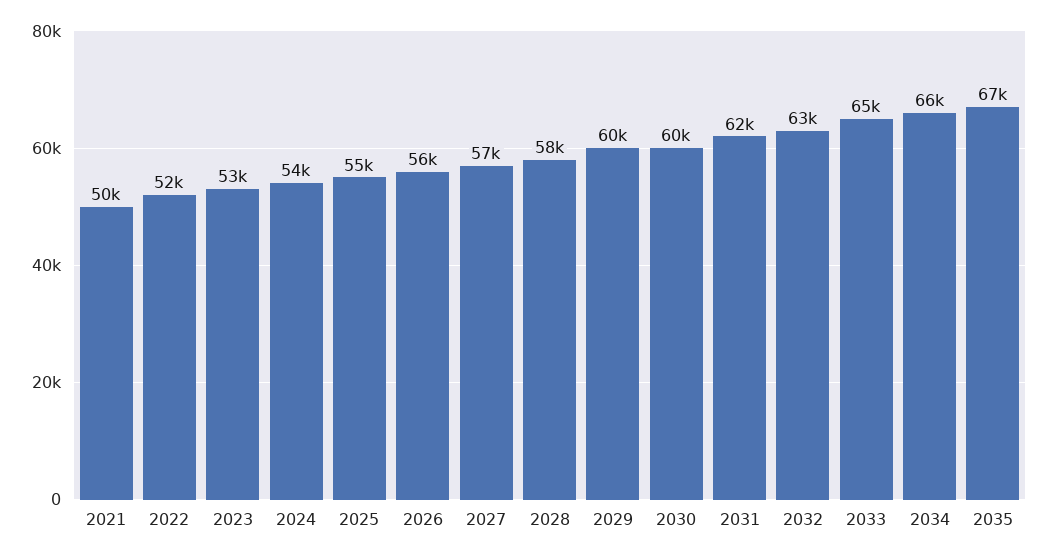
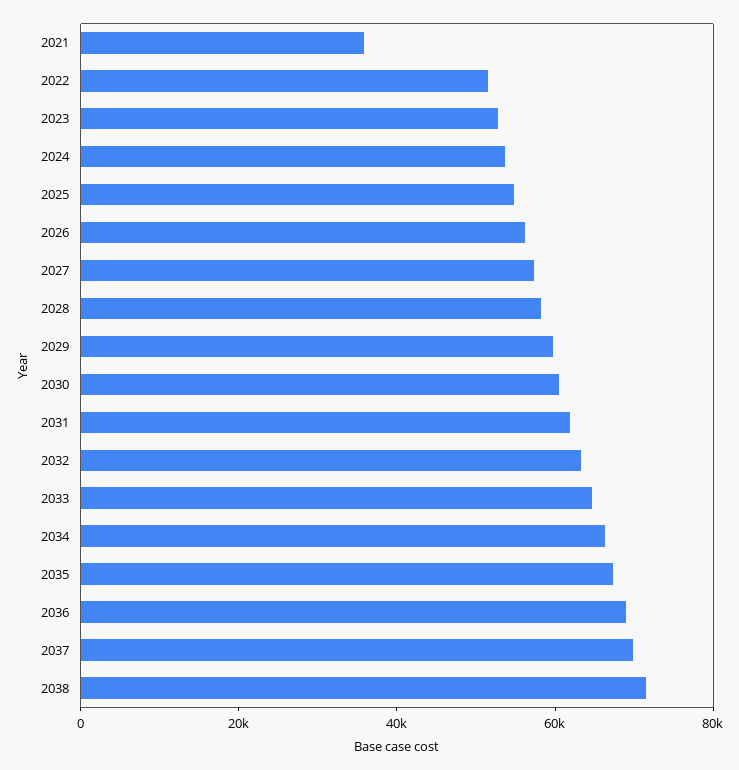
2021: 50000 -> 35000
2036: none -> 70000
2037: none -> 70000
2038: none -> 70000

